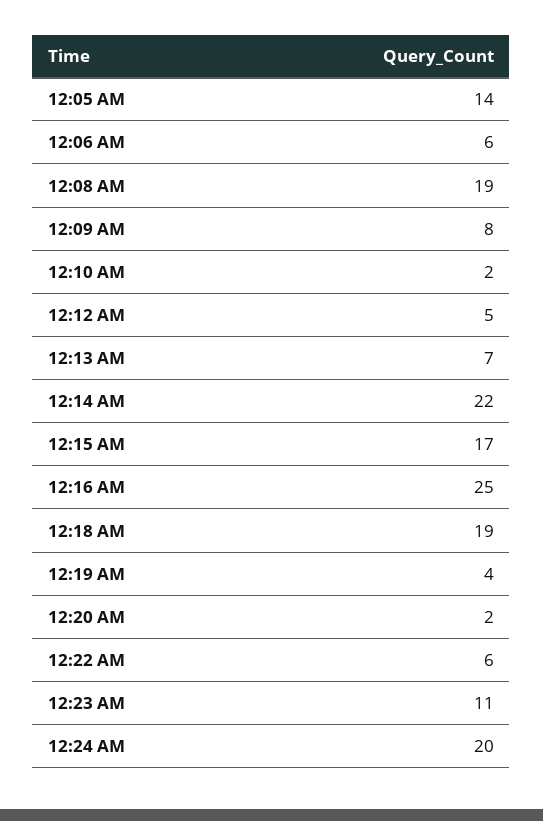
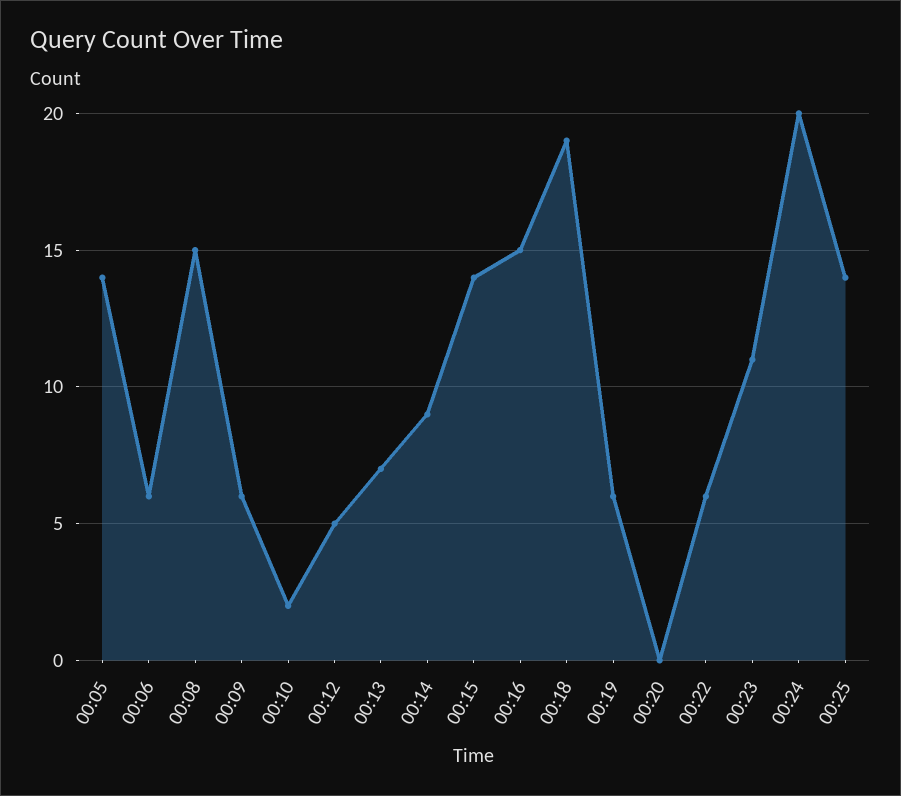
12:08 AM: 19 -> 15
12:09 AM: 8 -> 6
12:14 AM: 22 -> 9
12:15 AM: 17 -> 14
12:16 AM: 25 -> 15
12:19 AM: 4 -> 6
12:20 AM: 2 -> 0
00:25: none -> 14

